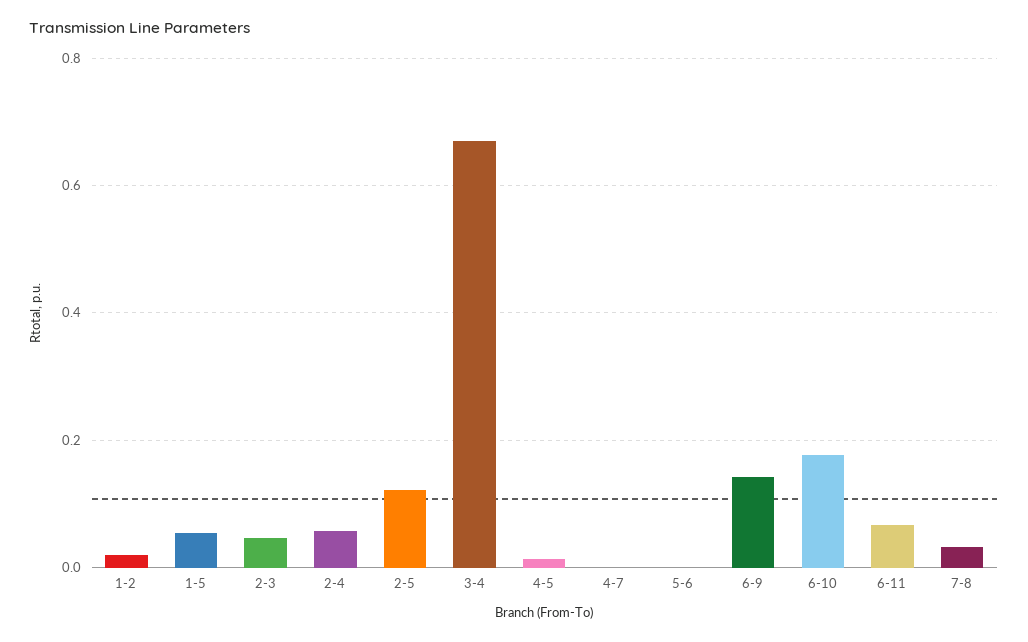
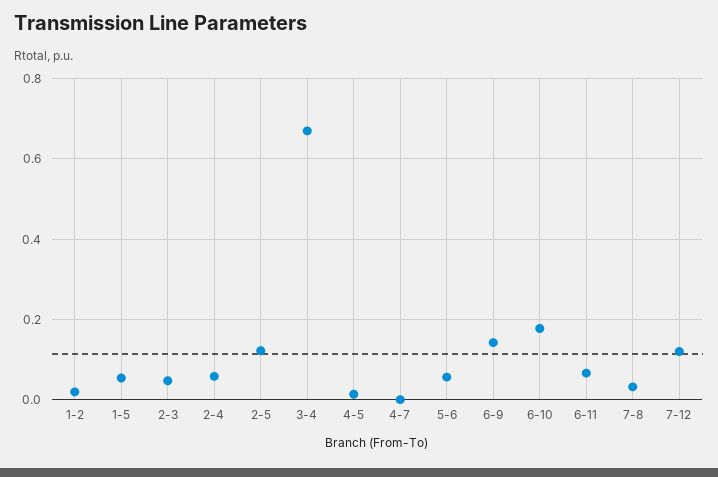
5-6: 0 -> 0.06
7-12: none -> 0.12

